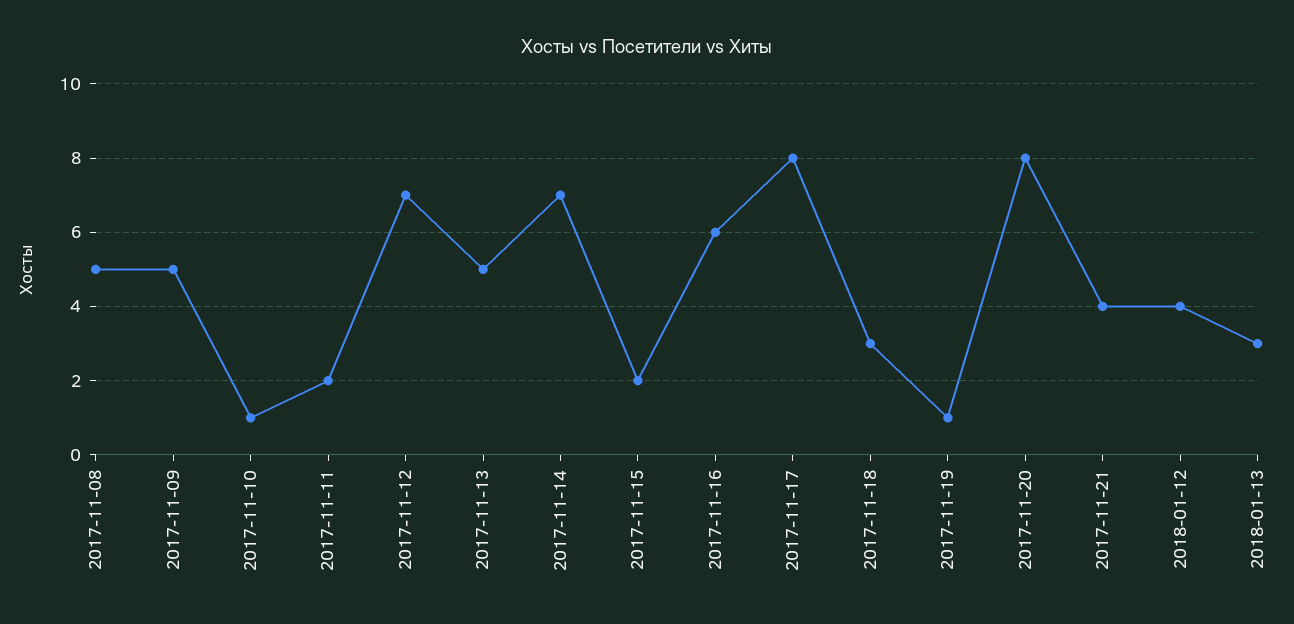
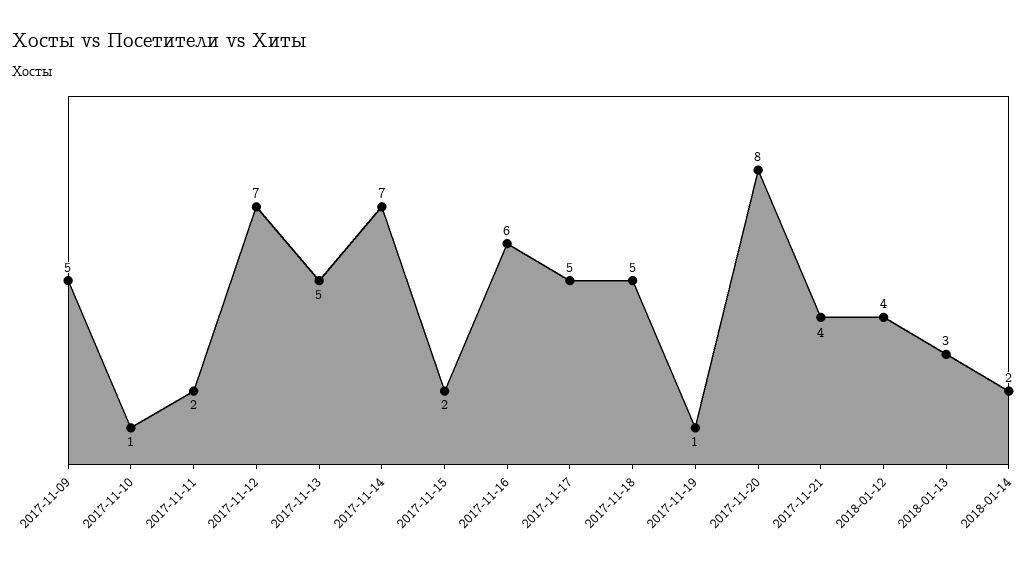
2017-11-08: 5 -> none
2017-11-17: 8 -> 5
2017-11-18: 3 -> 5
2018-01-14: none -> 2

